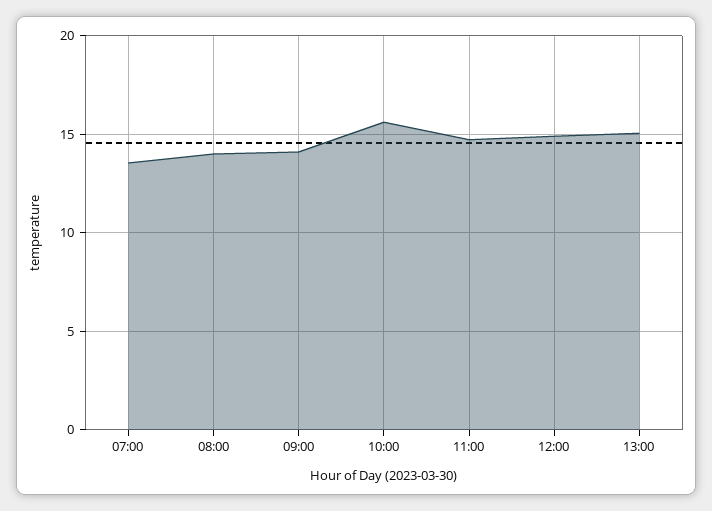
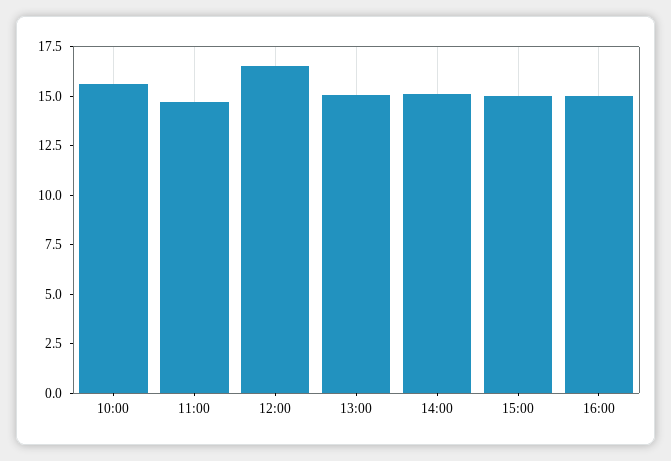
07:00: 13.5 -> none
08:00: 14 -> none
09:00: 14 -> none
12:00: 15 -> 16.5
14:00: none -> 15
15:00: none -> 15
16:00: none -> 15

